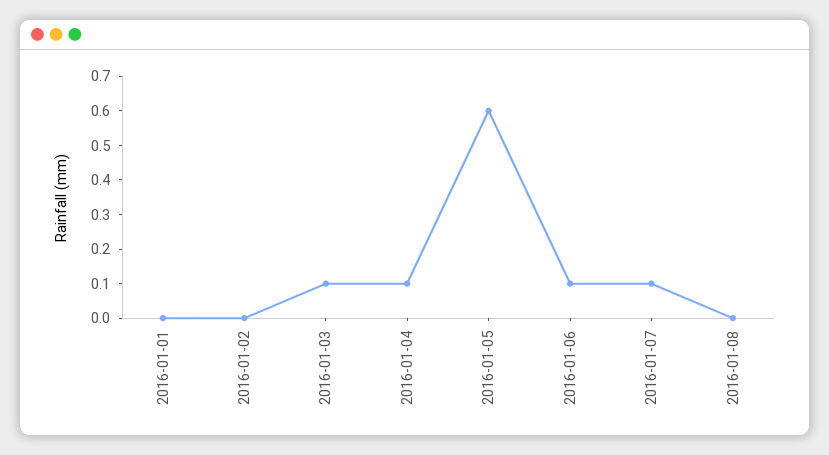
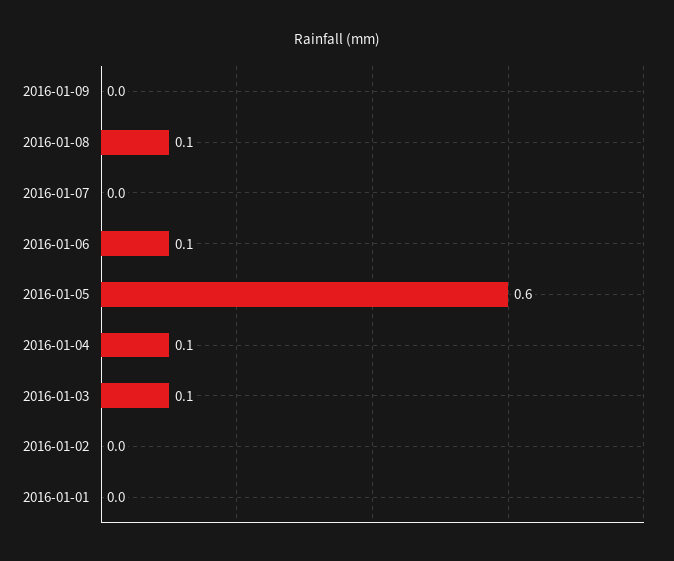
2016-01-07: 0.1 -> 0
2016-01-08: 0 -> 0.1
2016-01-09: none -> 0

